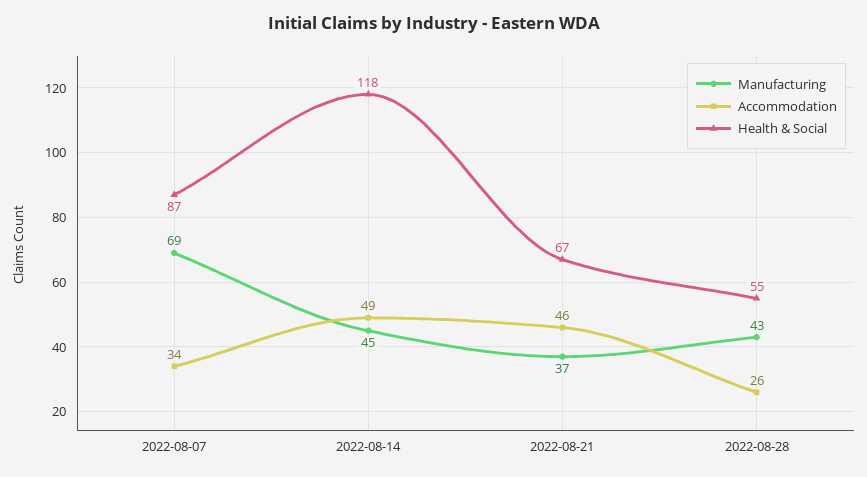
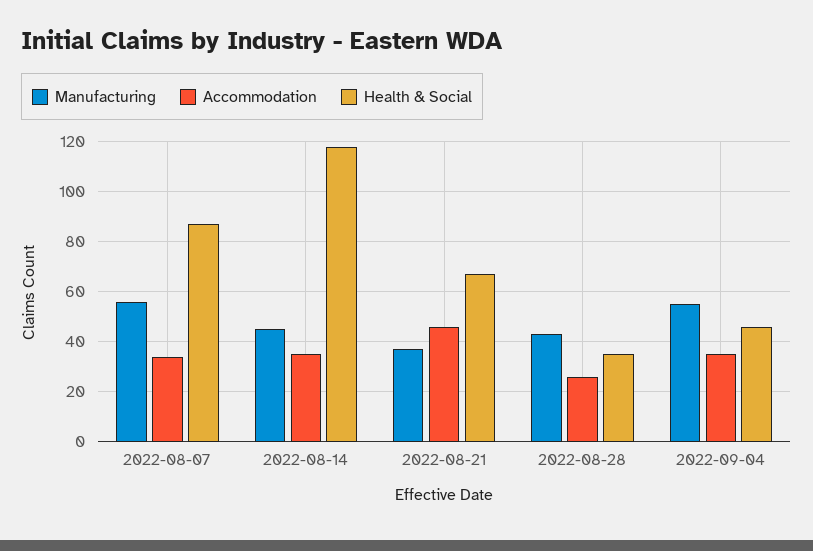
Manufacturing, 2022-08-07: 69 -> 55
Accommodation, 2022-08-14: 49 -> 35
Health & Social, 2022-08-28: 55 -> 35
Manufacturing, 2022-09-04: none -> 55
Accommodation, 2022-09-04: none -> 35
Health & Social, 2022-09-04: none -> 45

